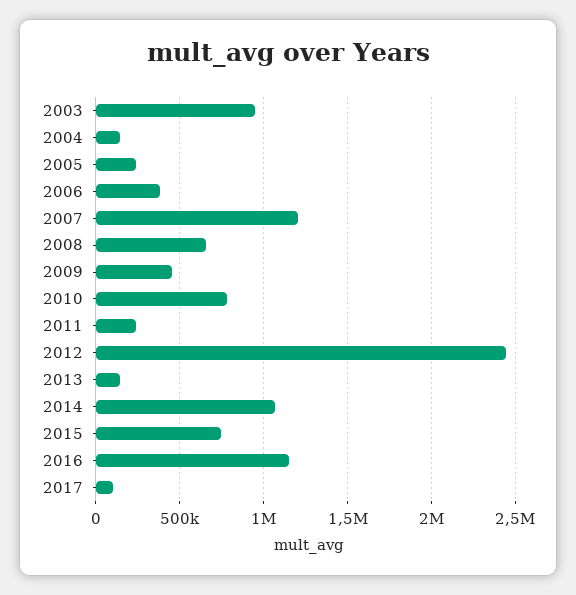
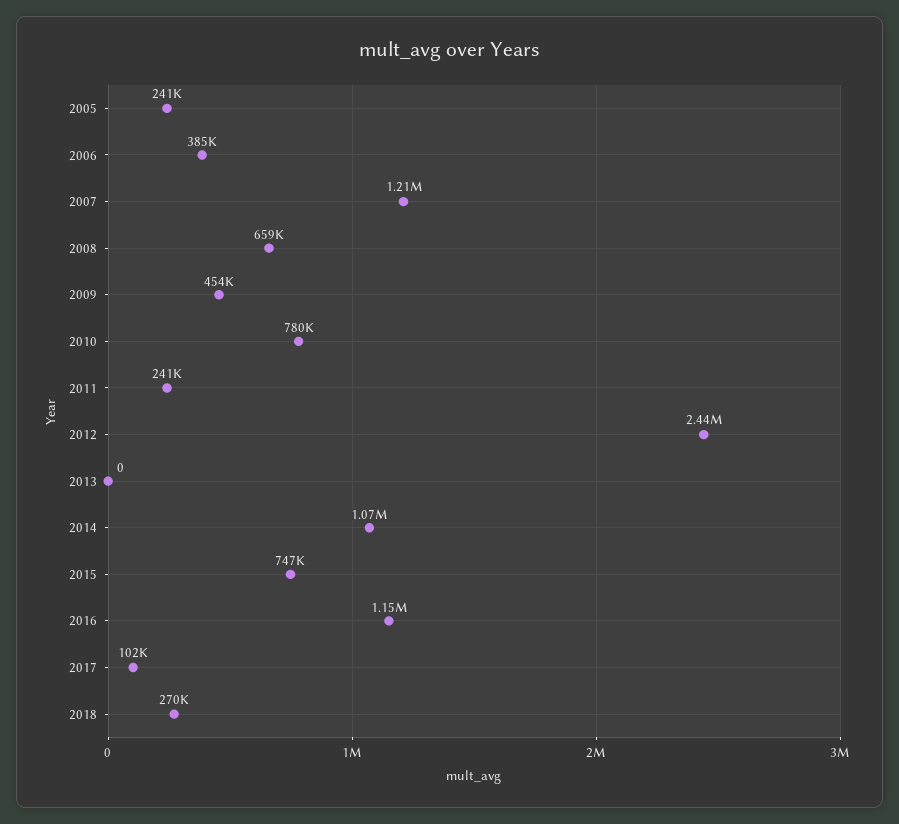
2003: 950000 -> none
2004: 150000 -> none
2013: 150000 -> 0
2018: none -> 270000

